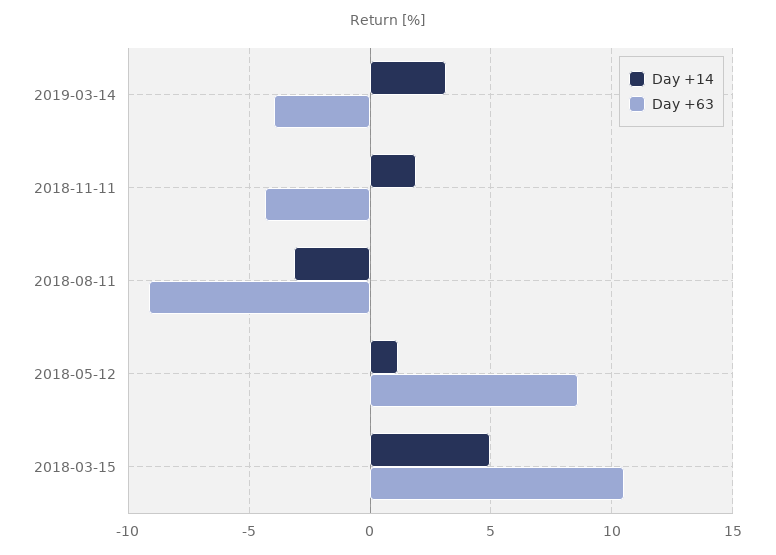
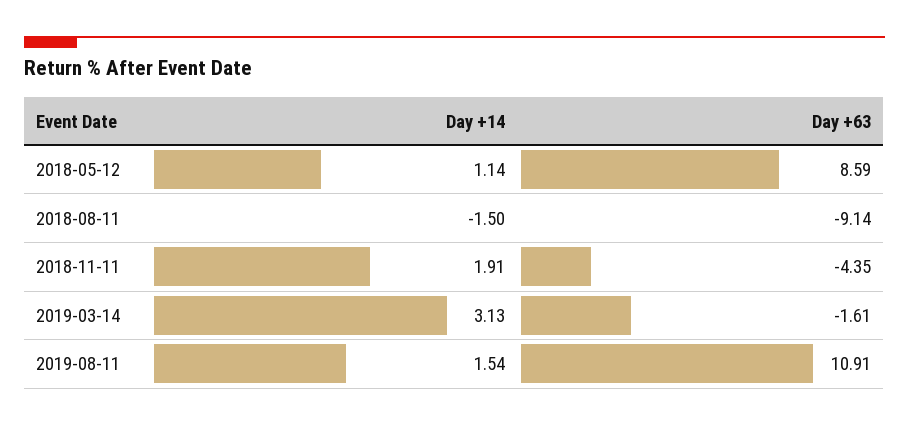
Day +63, 2019-03-14: -4 -> -1.61
Day +14, 2018-08-11: -3 -> -1.5
Day +14, 2018-03-15: 5 -> none
Day +63, 2018-03-15: 10.5 -> none
Day +14, 2019-08-11: none -> 1.54
Day +63, 2019-08-11: none -> 10.91

